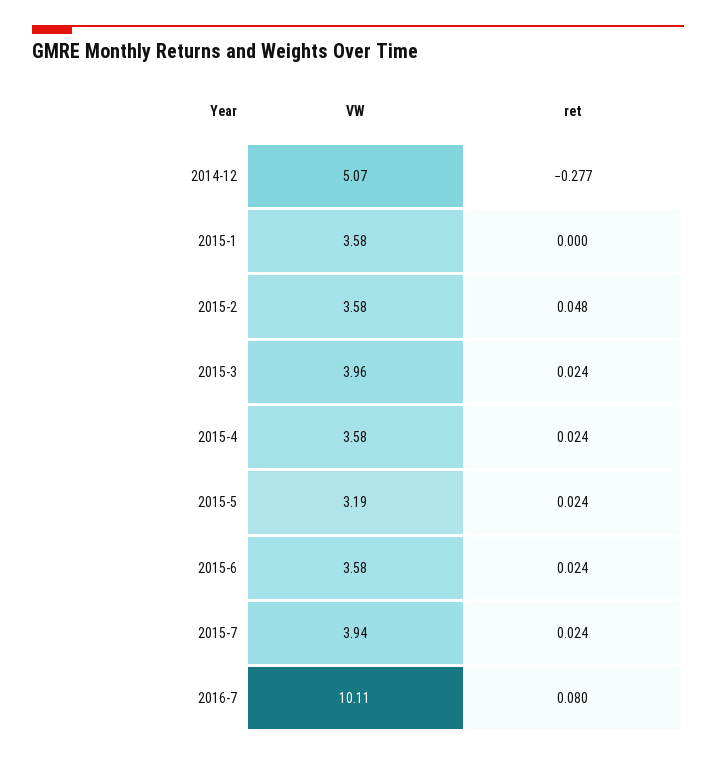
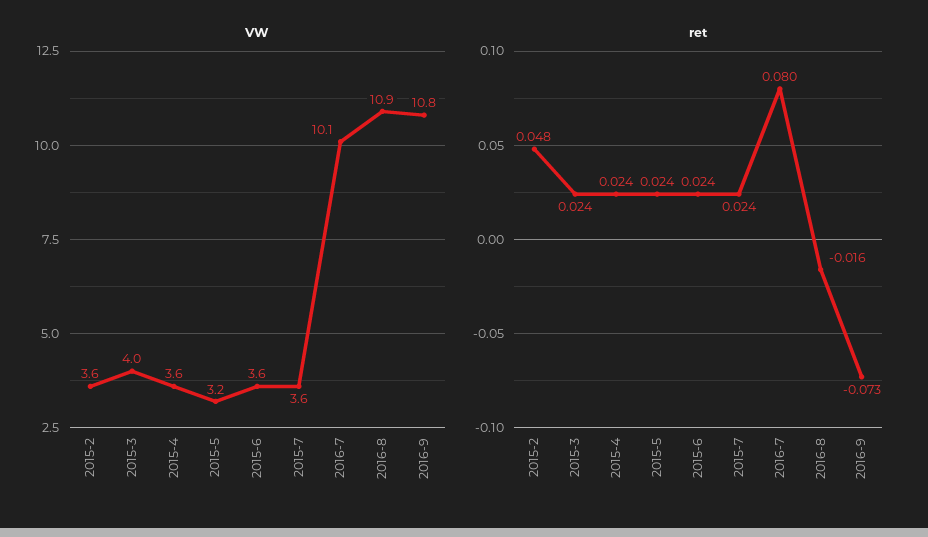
VW, 2014-12: 5.07 -> none
ret, 2014-12: -0.277 -> none
VW, 2015-1: 3.58 -> none
ret, 2015-1: 0 -> none
VW, 2015-7: 3.94 -> 3.6
VW, 2016-8: none -> 10.9
VW, 2016-9: none -> 10.8
ret, 2016-8: none -> -0.016
ret, 2016-9: none -> -0.073

